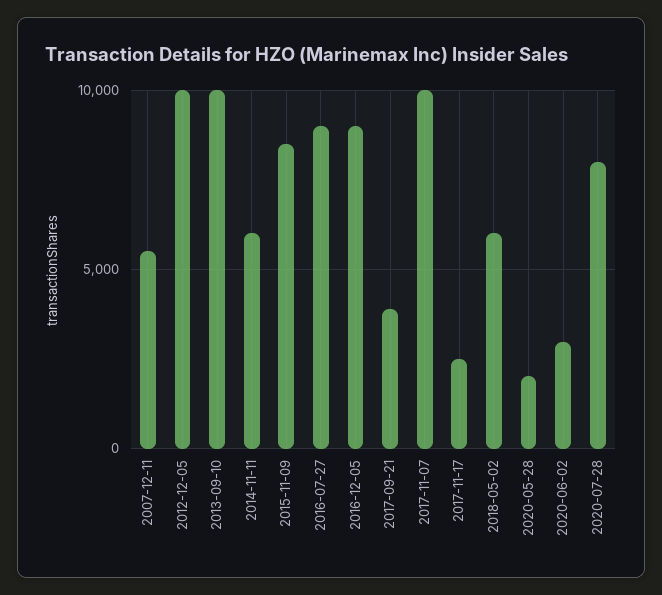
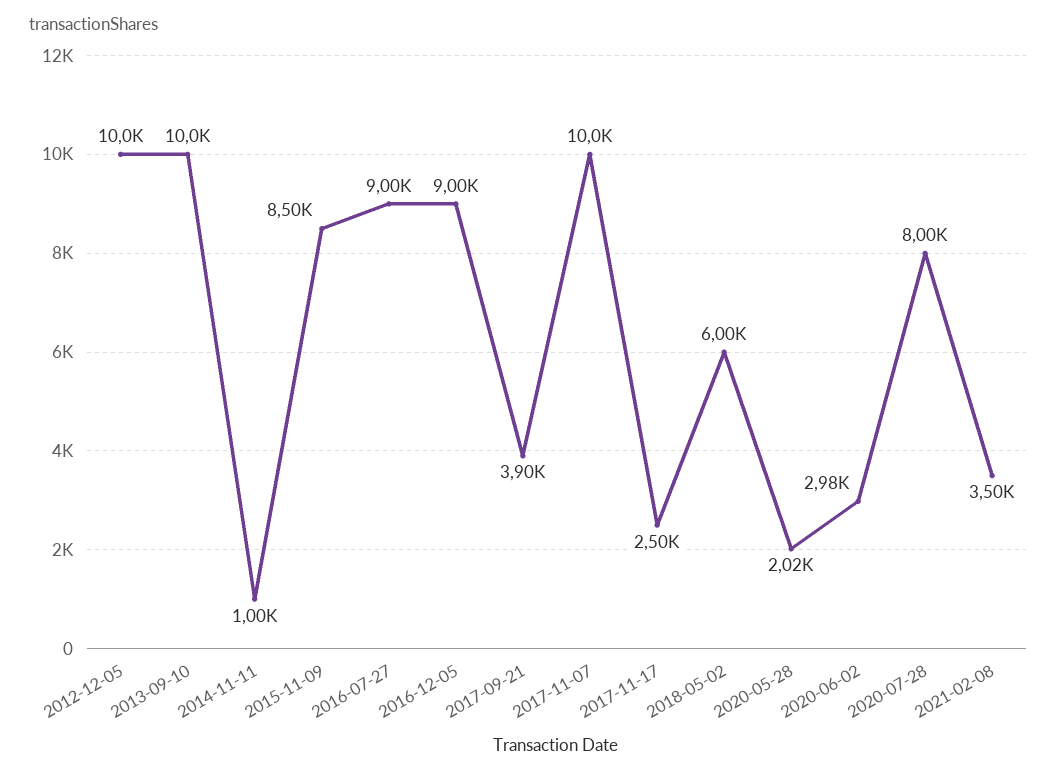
2007-12-11: 5500 -> none
2014-11-11: 6000 -> 1000
2021-02-08: none -> 3500

